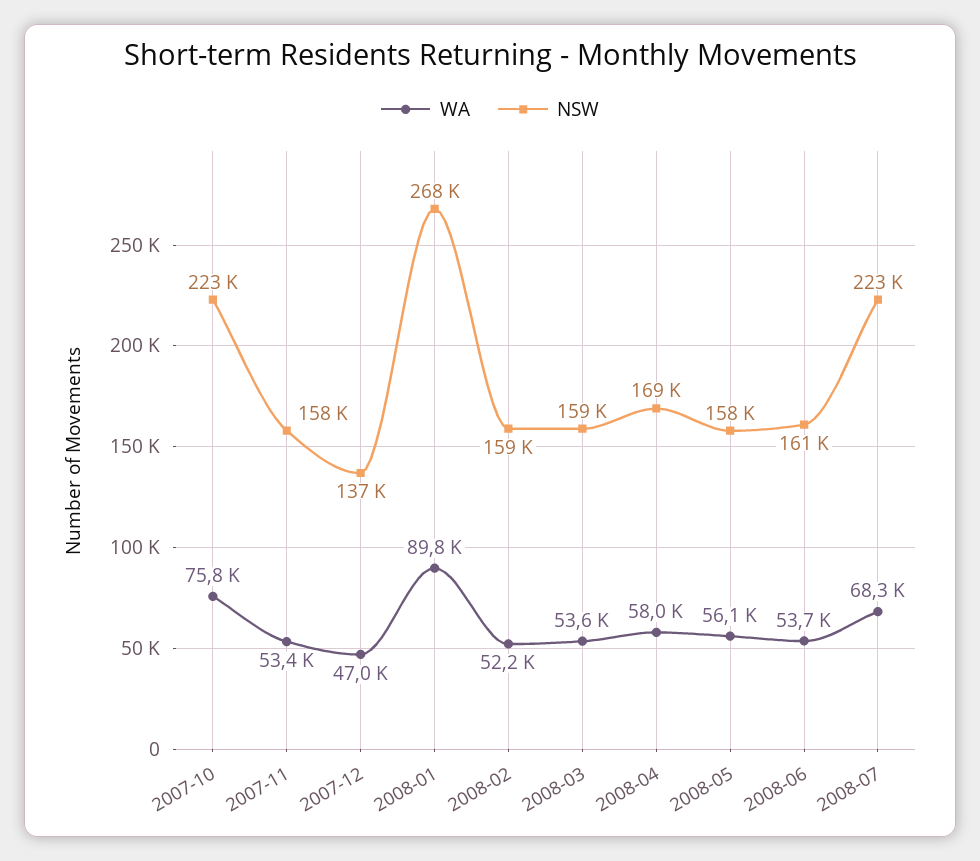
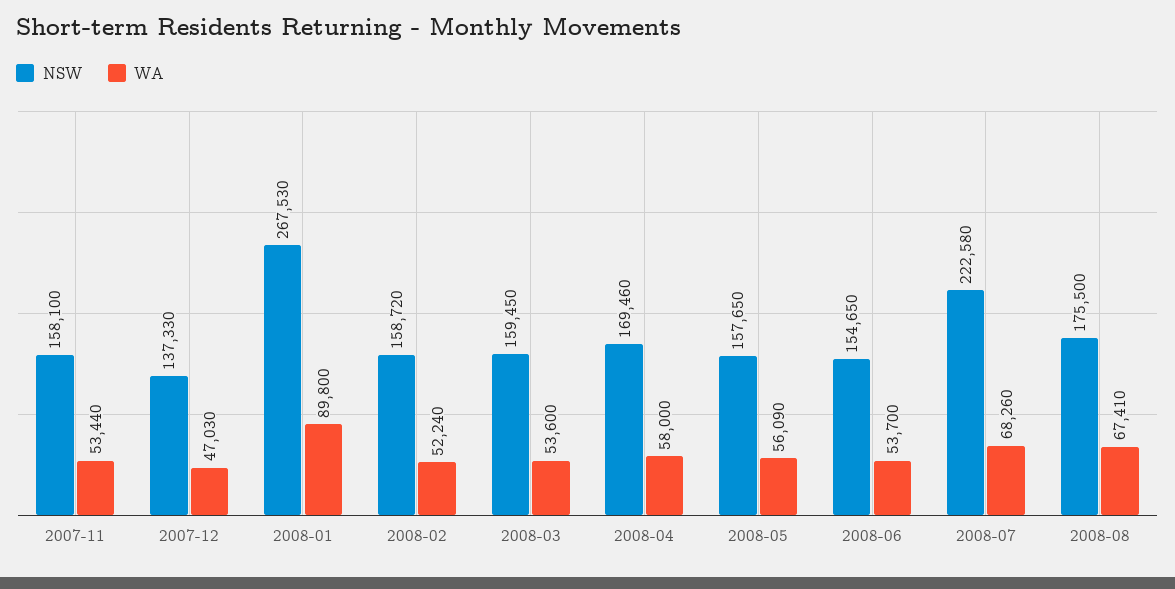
WA, 2007-10: 75800 -> none
NSW, 2007-10: 223000 -> none
NSW, 2008-06: 161000 -> 154650
NSW, 2008-08: none -> 175500
WA, 2008-08: none -> 67410

